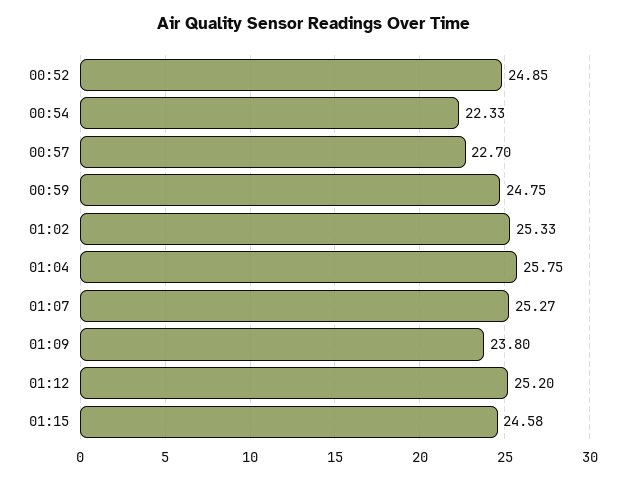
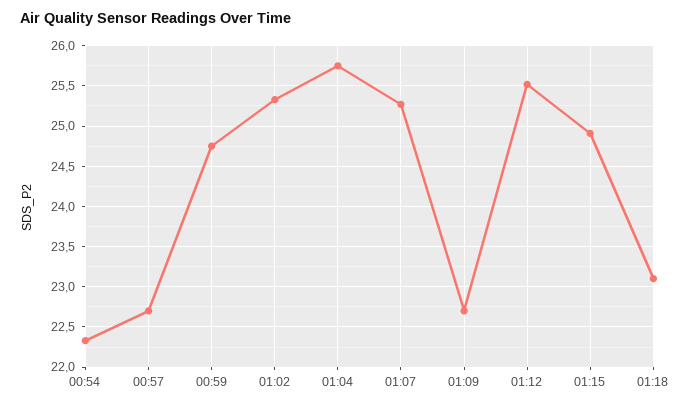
00:52: 24.85 -> none
01:09: 23.8 -> 22.7
01:12: 25.2 -> 25.5
01:15: 24.58 -> 24.9
01:18: none -> 23.1

